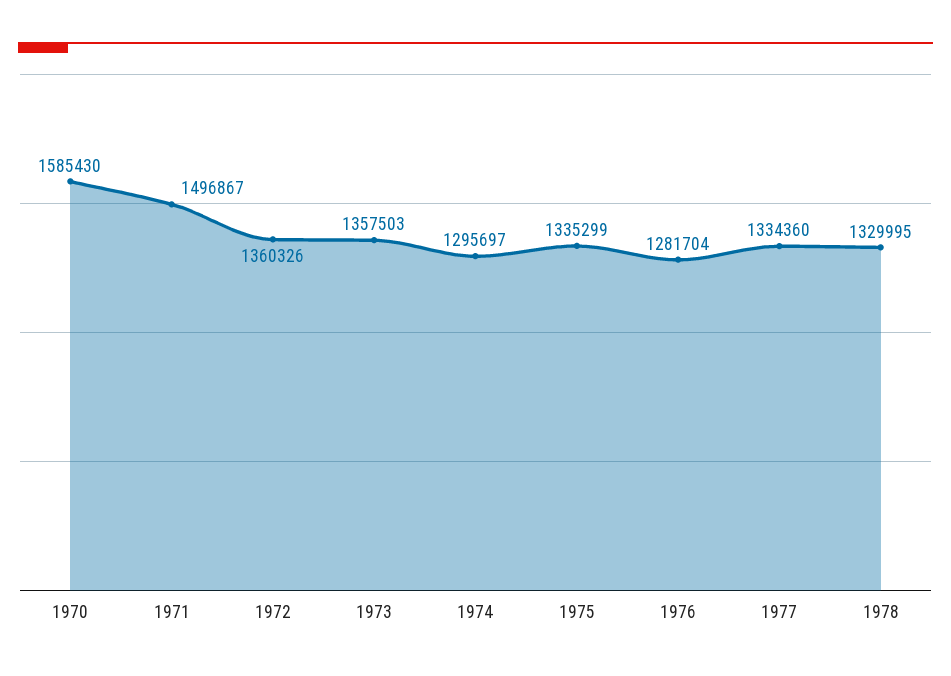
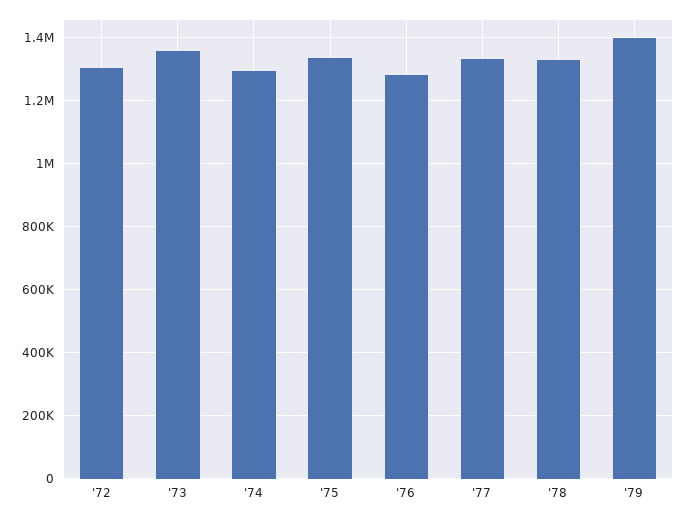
1970: 1585430 -> none
1971: 1496867 -> none
1972: 1360326 -> 1300000
'79: none -> 1400000

